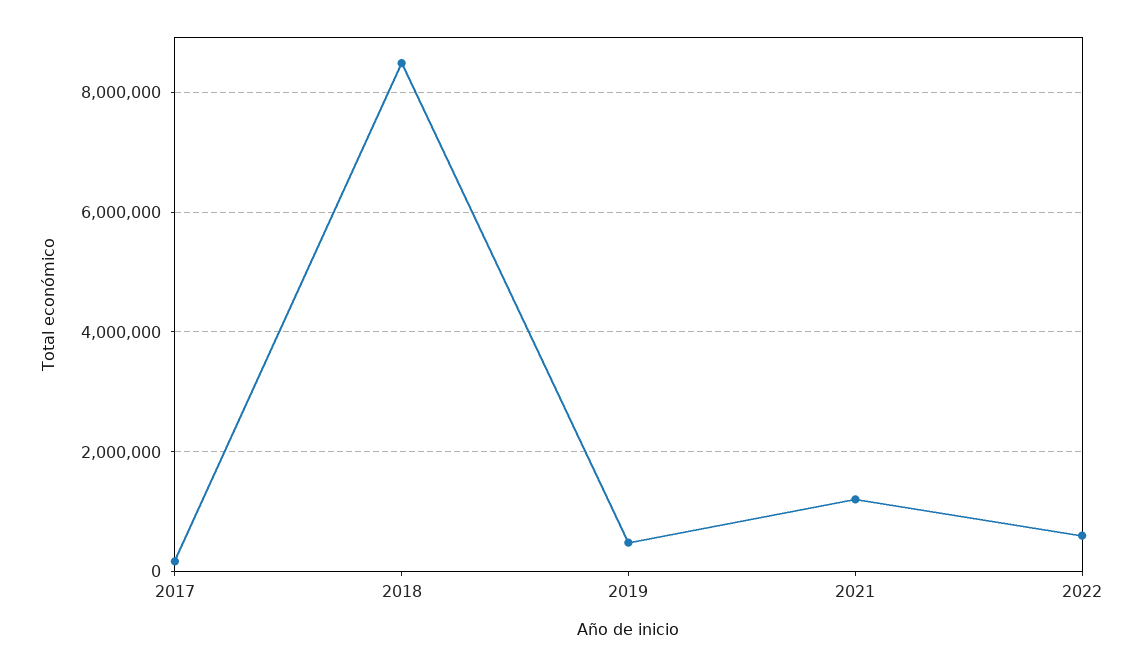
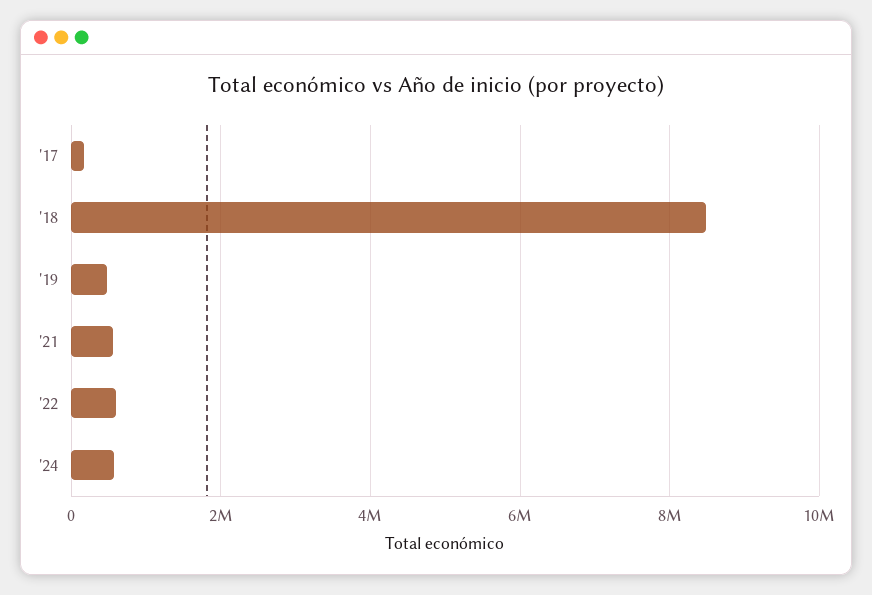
2021: 1200000 -> 600000
'24: none -> 600000

